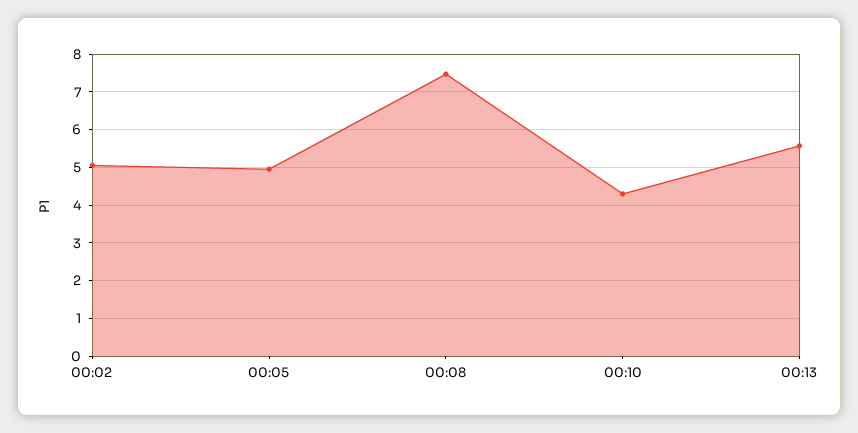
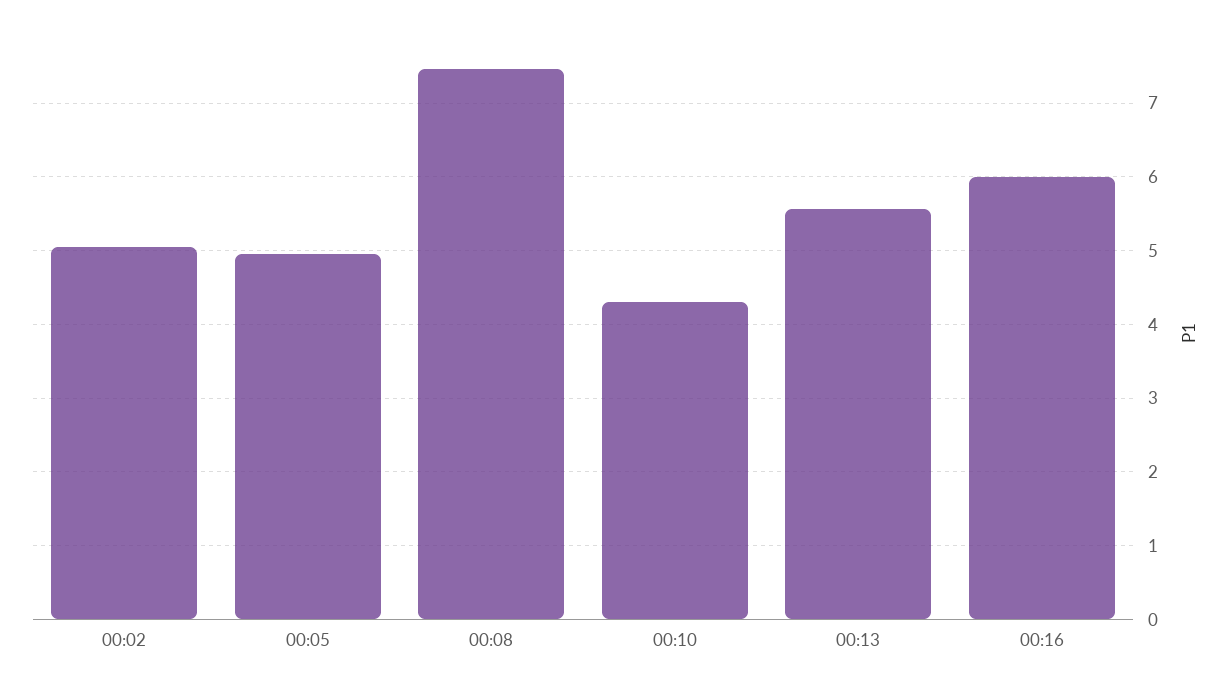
00:16: none -> 6

